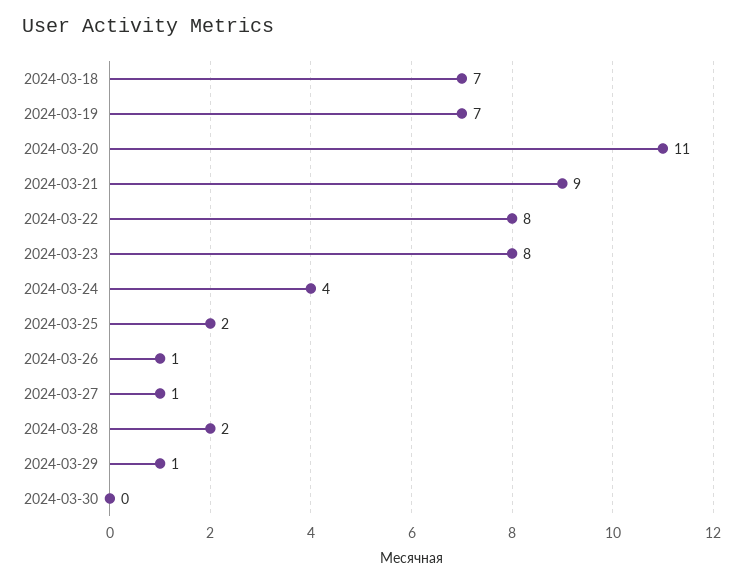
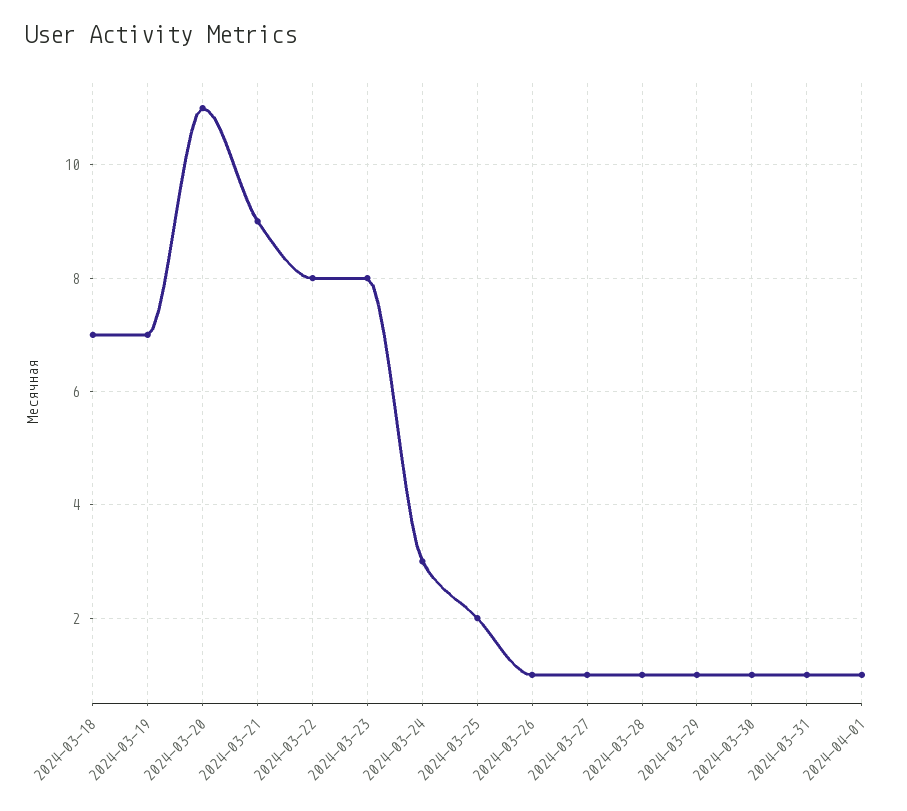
2024-03-24: 4 -> 3
2024-03-28: 2 -> 1
2024-03-30: 0 -> 1
2024-03-31: none -> 1
2024-04-01: none -> 1

